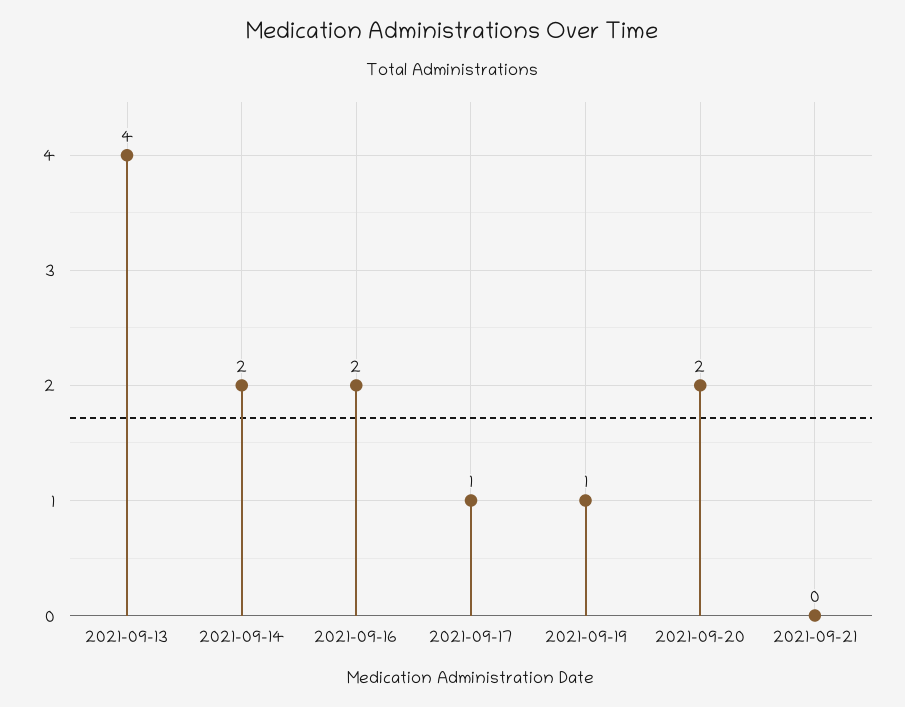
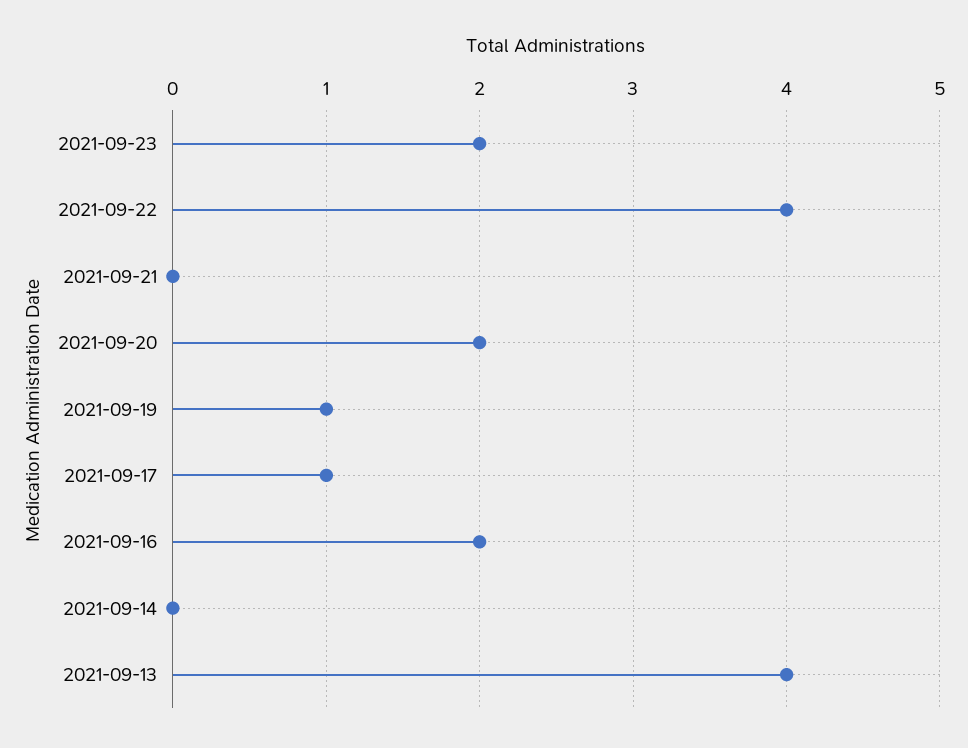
2021-09-14: 2 -> 0
2021-09-23: none -> 2
2021-09-22: none -> 4

